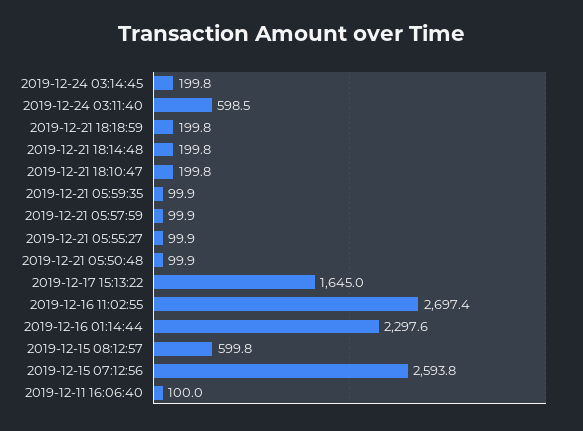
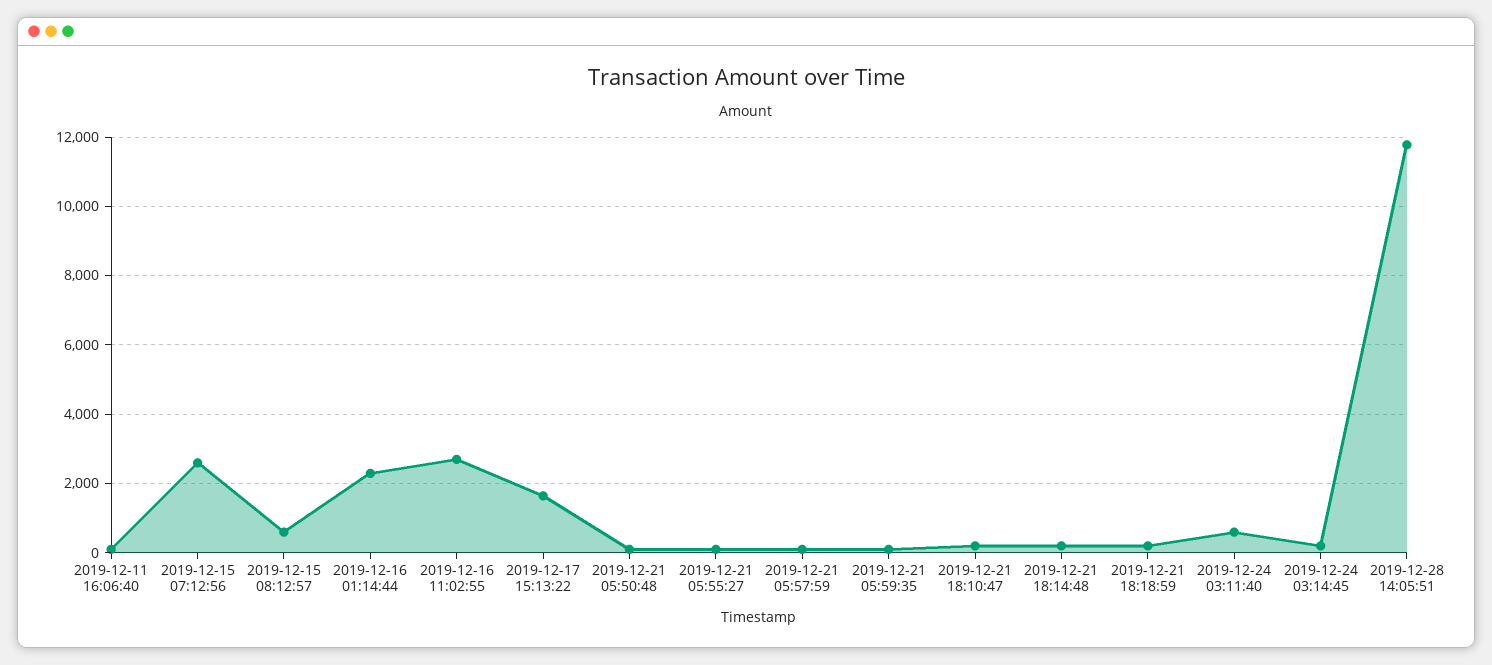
2019-12-28 14:05:51: none -> 11800

